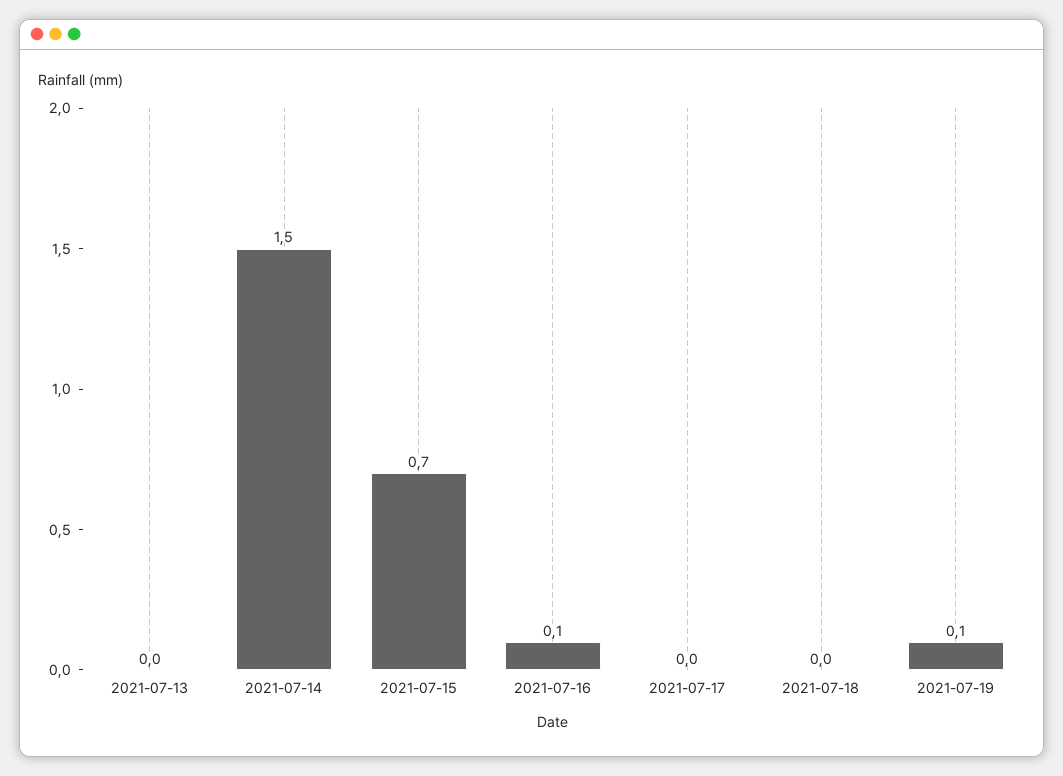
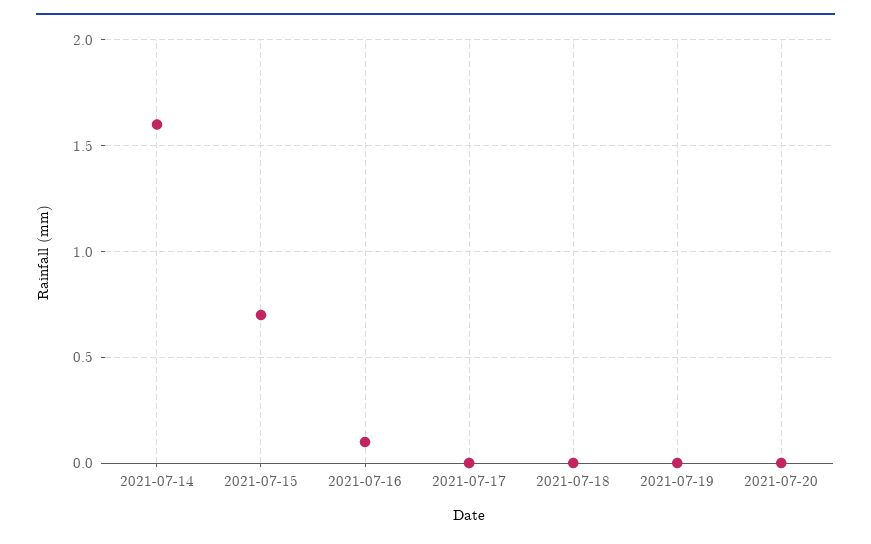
2021-07-13: 0 -> none
2021-07-14: 1.5 -> 1.6
2021-07-19: 0.1 -> 0
2021-07-20: none -> 0

